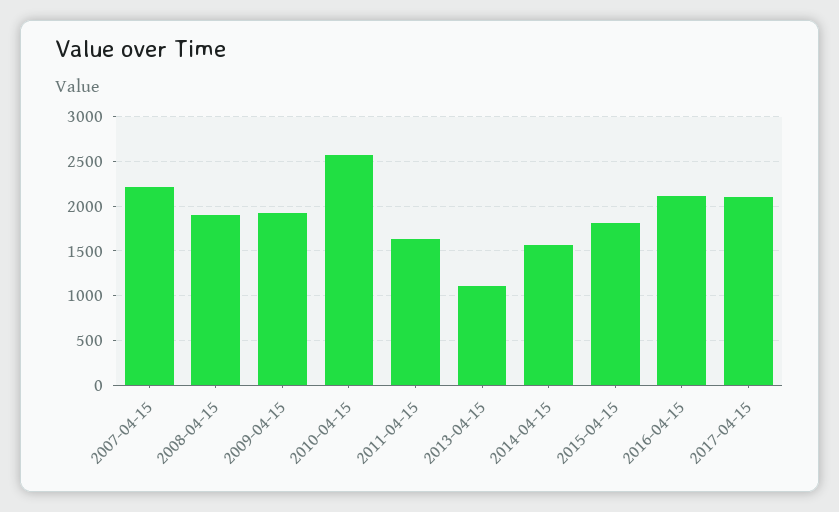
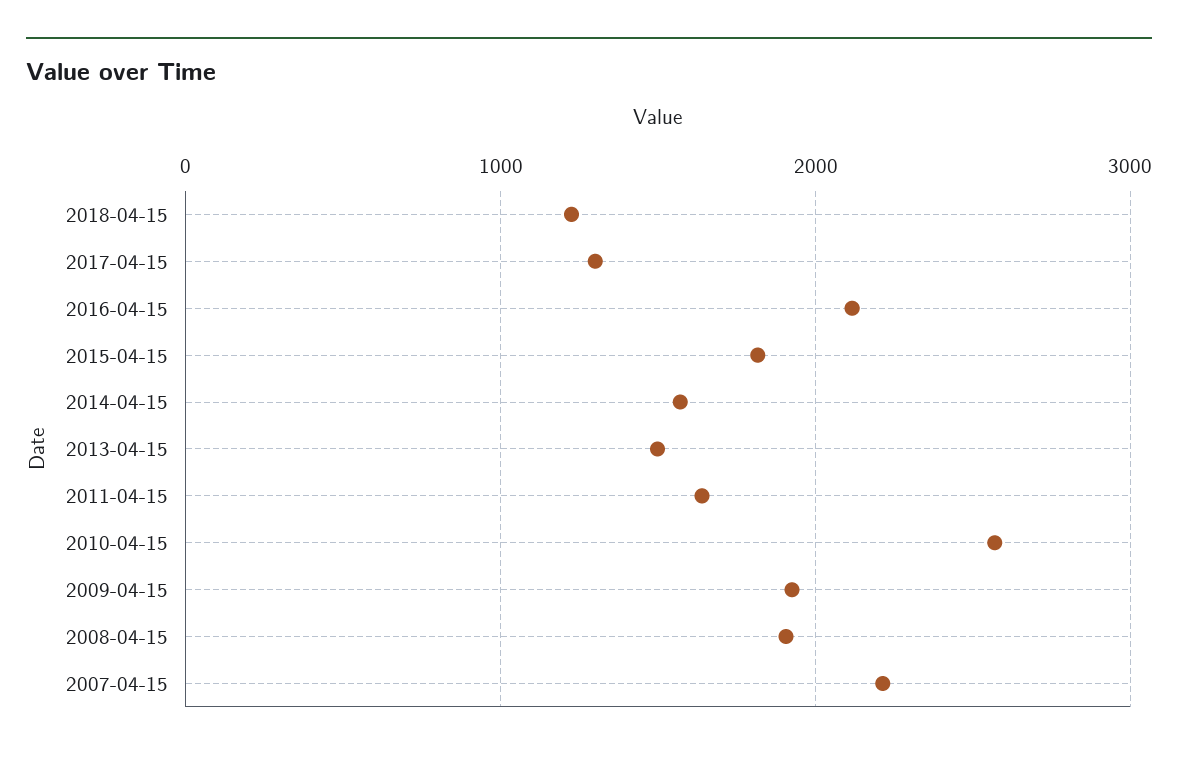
2013-04-15: 1100 -> 1500
2017-04-15: 2100 -> 1300
2018-04-15: none -> 1200

